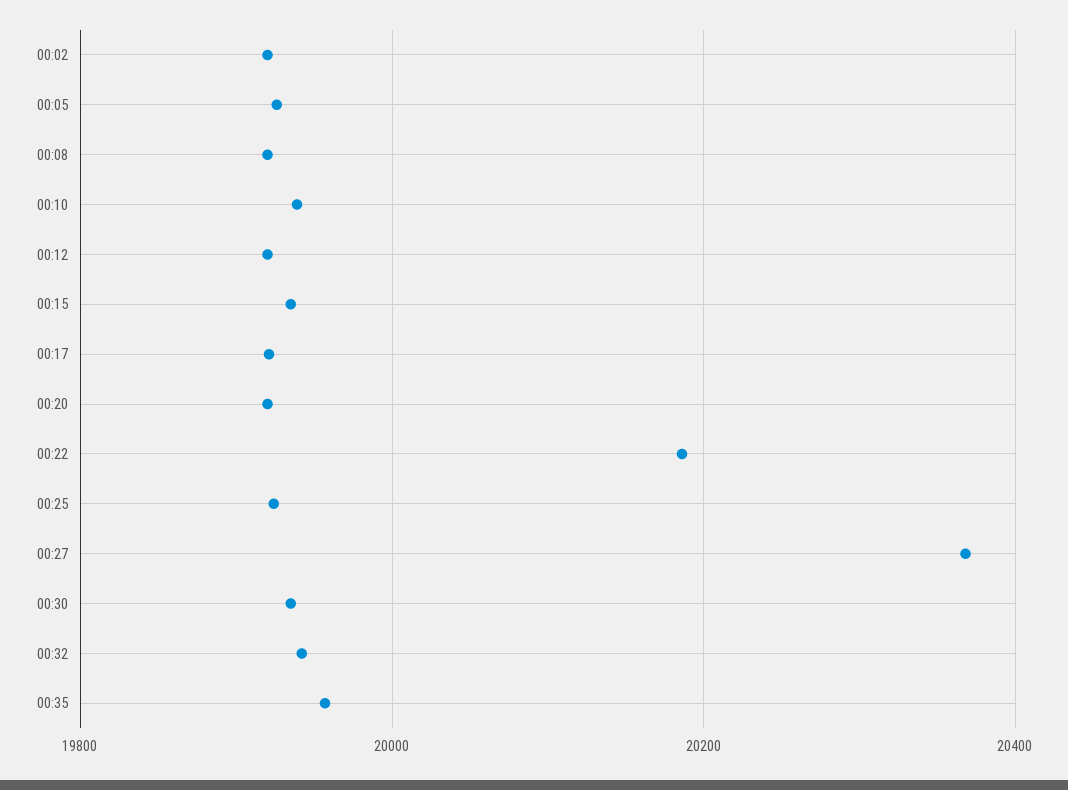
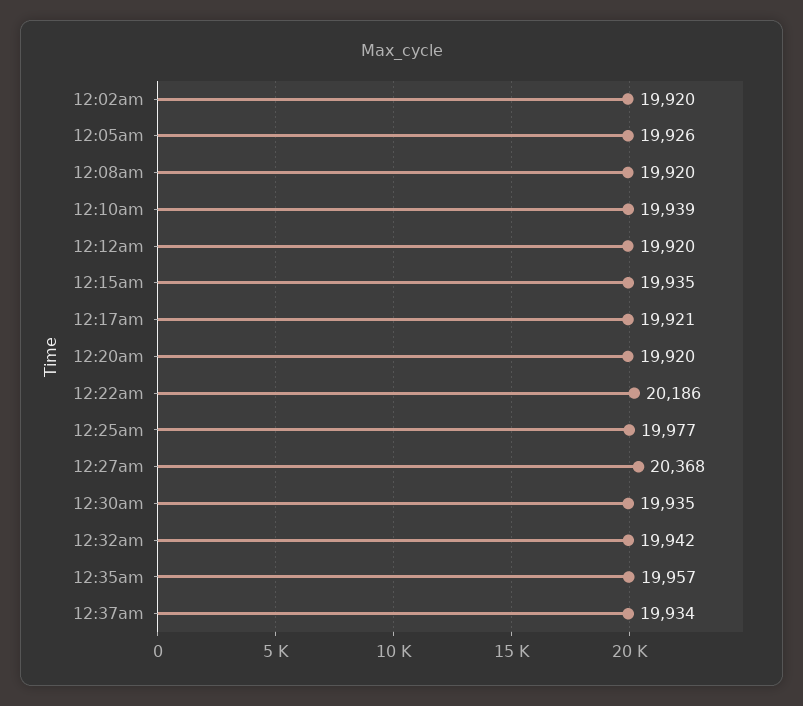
00:25: 19920 -> 19977
12:37am: none -> 19934

